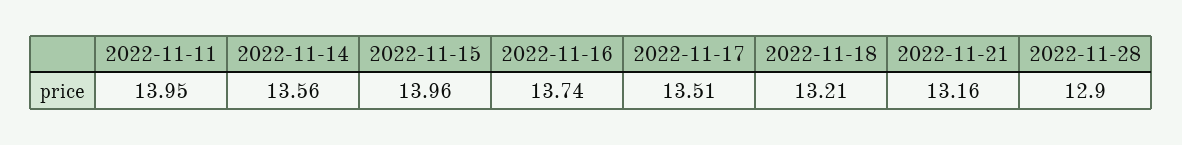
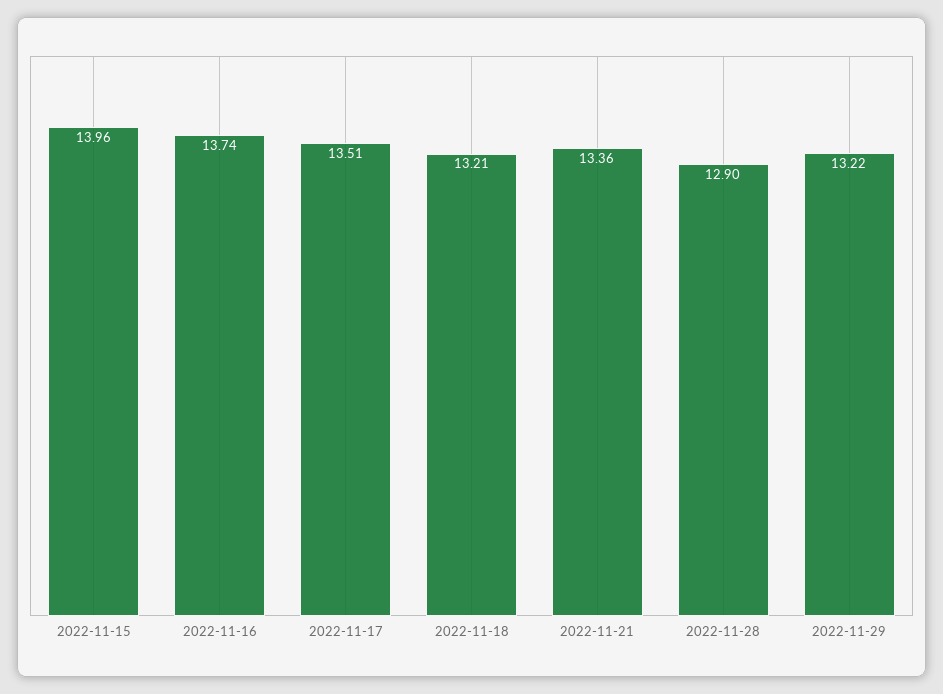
2022-11-11: 13.95 -> none
2022-11-14: 13.56 -> none
2022-11-21: 13.16 -> 13.36
2022-11-29: none -> 13.22

